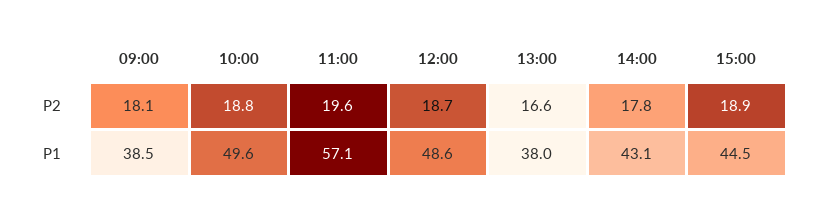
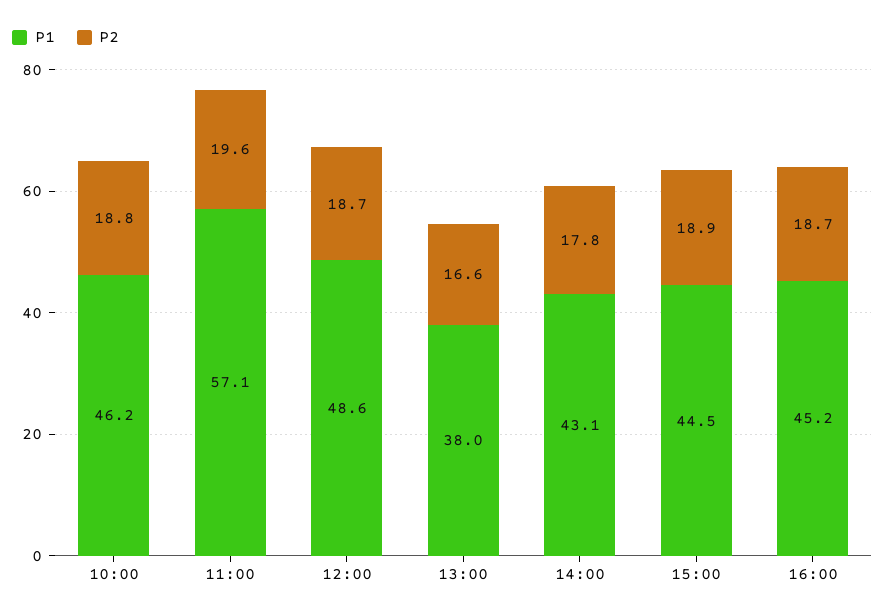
P2, 09:00: 18.1 -> none
P1, 09:00: 38.5 -> none
P1, 10:00: 49.6 -> 46.2
P1, 16:00: none -> 45.2
P2, 16:00: none -> 18.7

